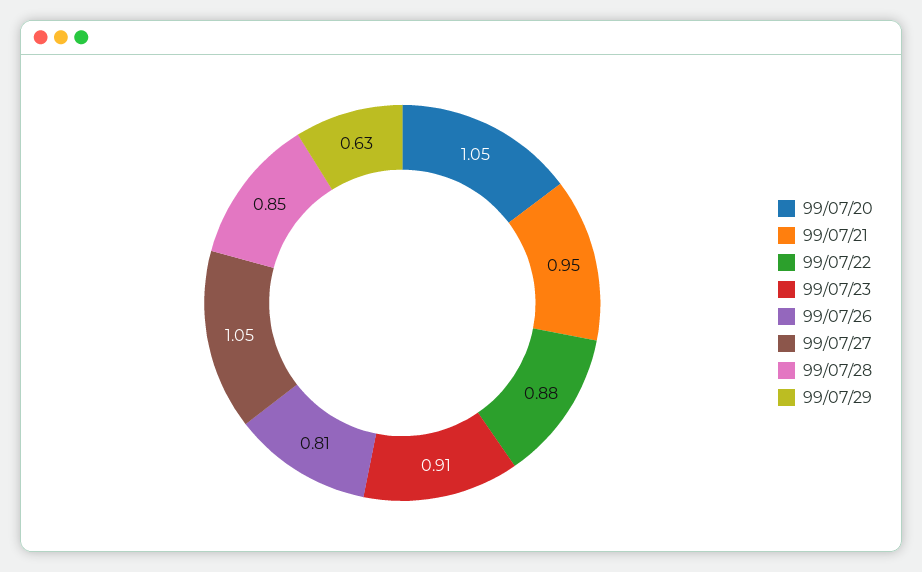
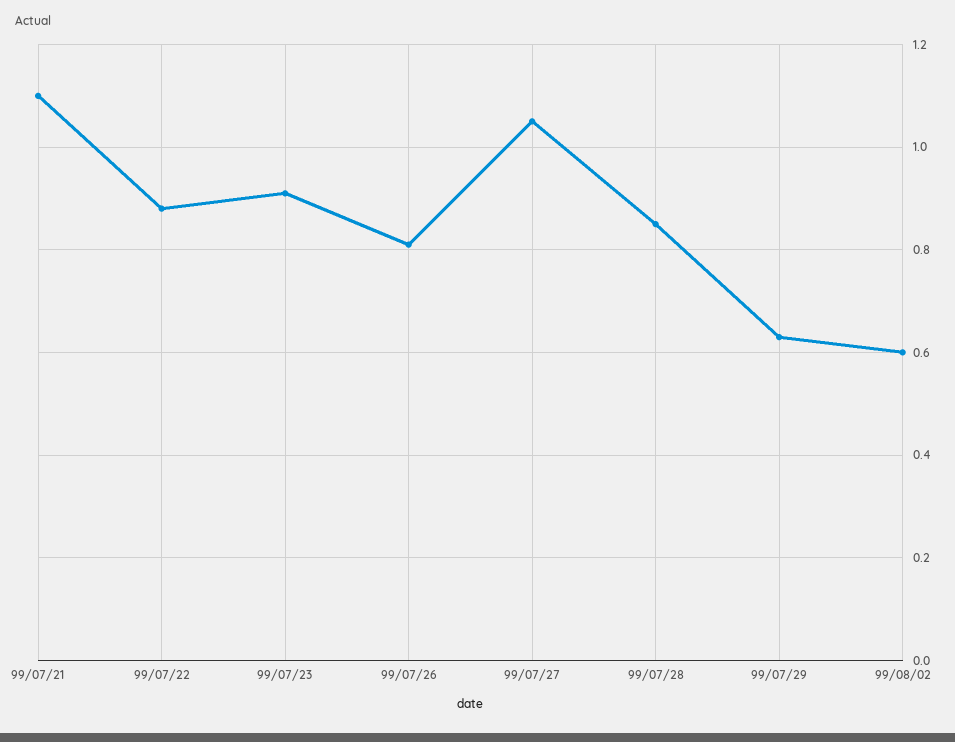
99/07/20: 1.05 -> none
99/07/21: 0.95 -> 1.1
99/08/02: none -> 0.6

